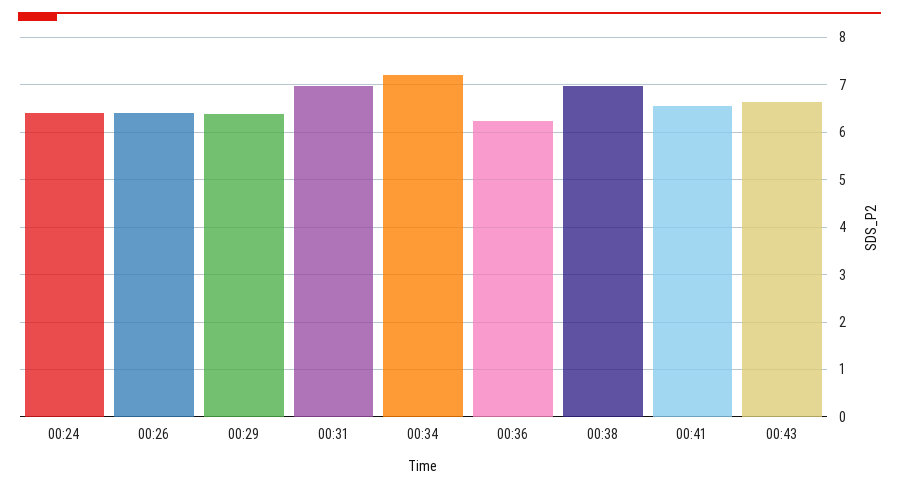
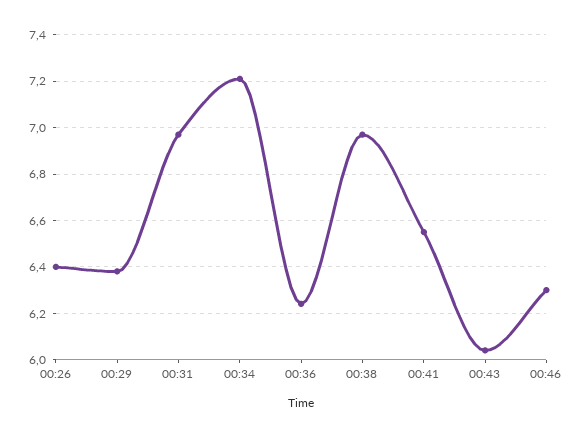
00:24: 6.4 -> none
00:43: 6.6 -> 6.05
00:46: none -> 6.3

